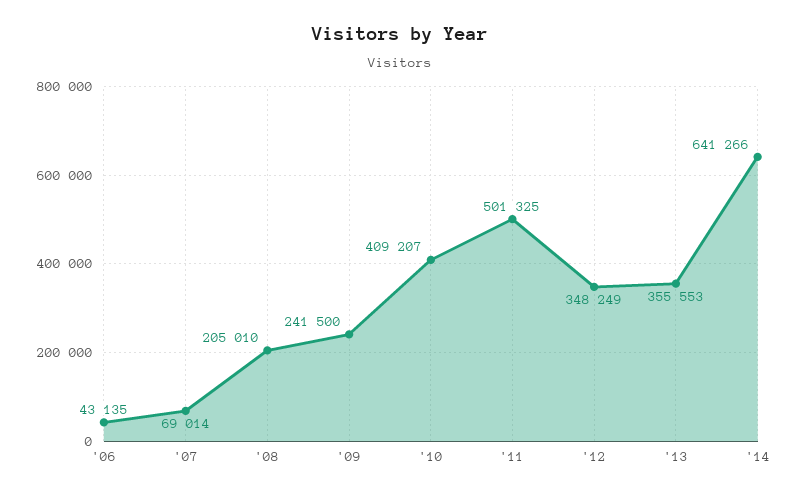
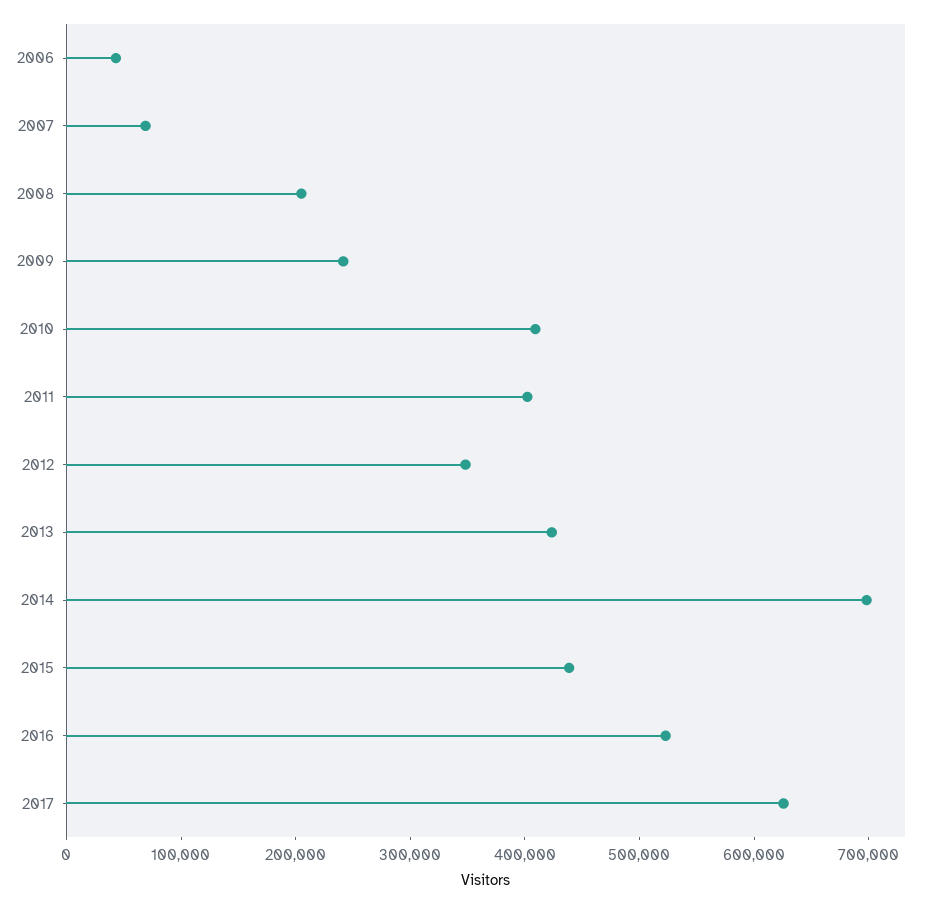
'11: 501325 -> 400000
'13: 355553 -> 420000
'14: 641266 -> 700000
2015: none -> 440000
2016: none -> 520000
2017: none -> 620000

